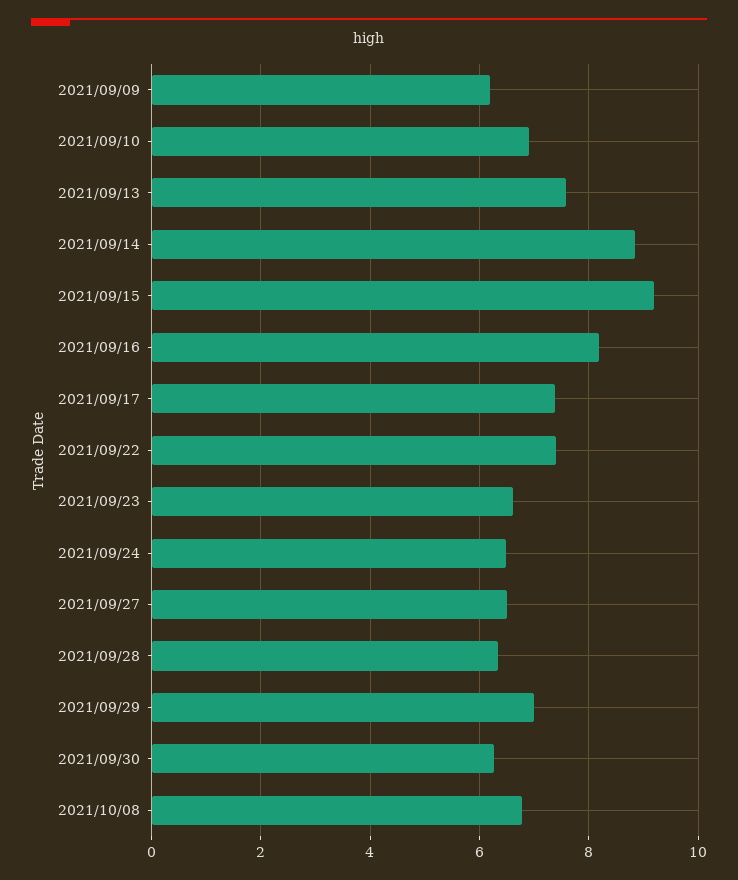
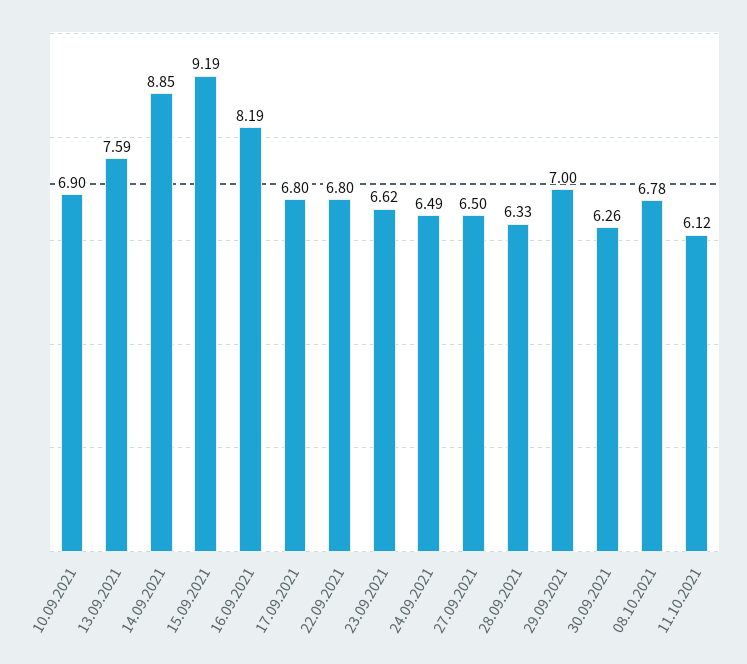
2021/09/09: 6.2 -> none
2021/09/17: 7.4 -> 6.8
2021/09/22: 7.4 -> 6.8
11.10.2021: none -> 6.12

